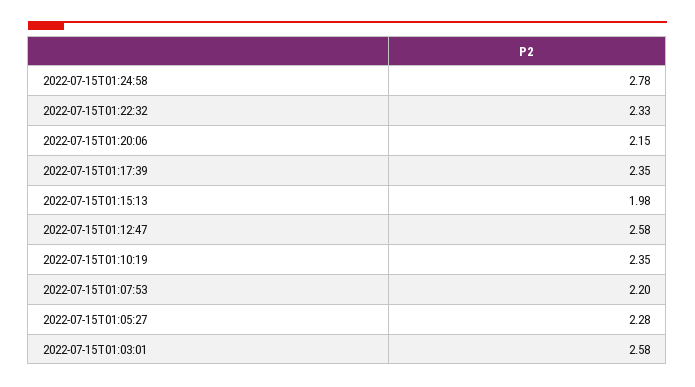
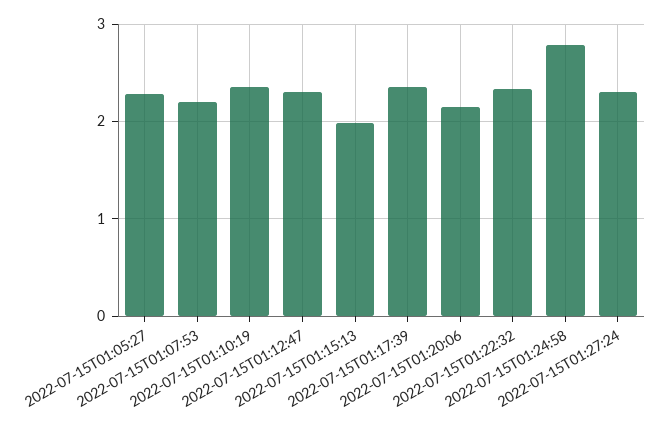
2022-07-15T01:12:47: 2.58 -> 2.3
2022-07-15T01:03:01: 2.58 -> none
2022-07-15T01:27:24: none -> 2.3

